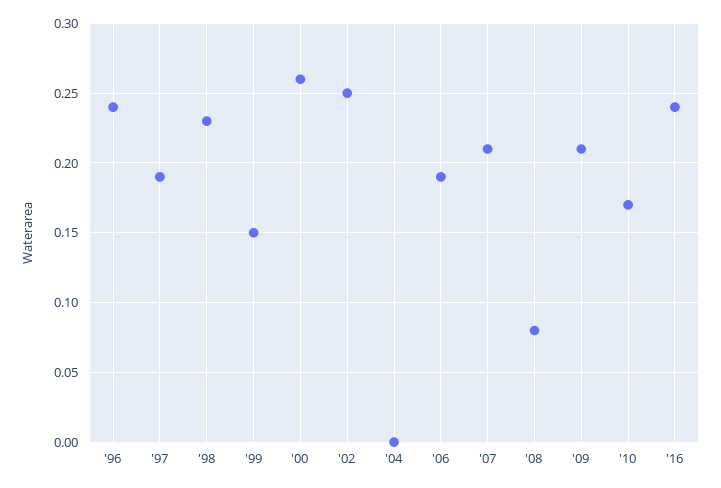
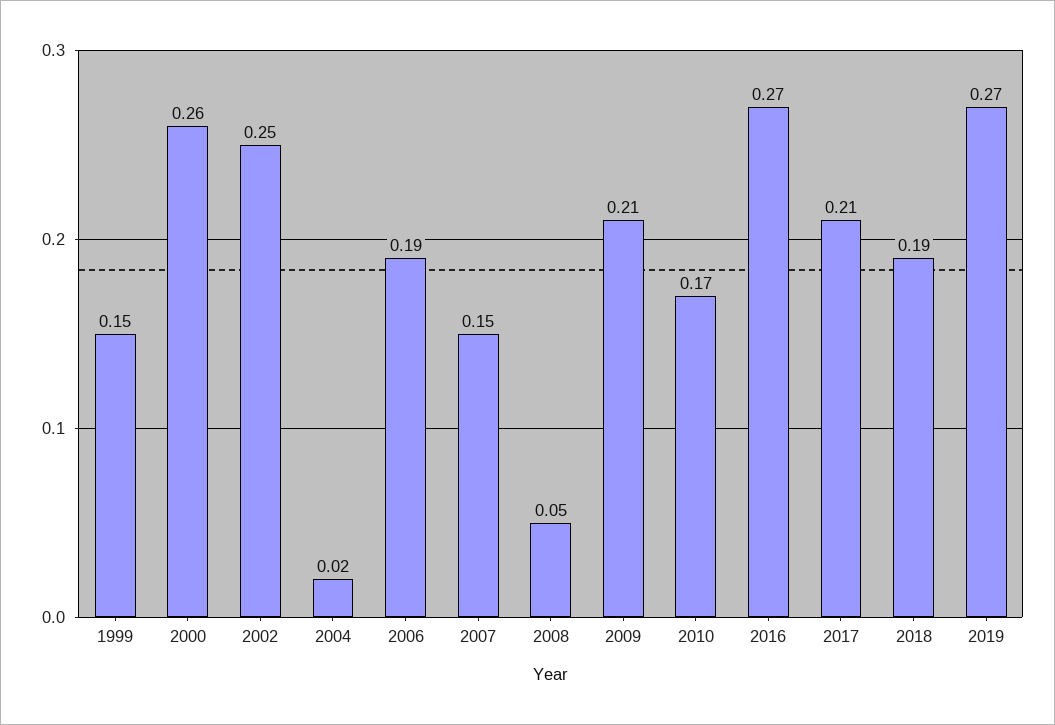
'96: 0.24 -> none
'97: 0.19 -> none
'98: 0.23 -> none
'04: 0 -> 0.02
'07: 0.21 -> 0.15
'08: 0.08 -> 0.05
'16: 0.24 -> 0.27
2017: none -> 0.21
2018: none -> 0.19
2019: none -> 0.27

